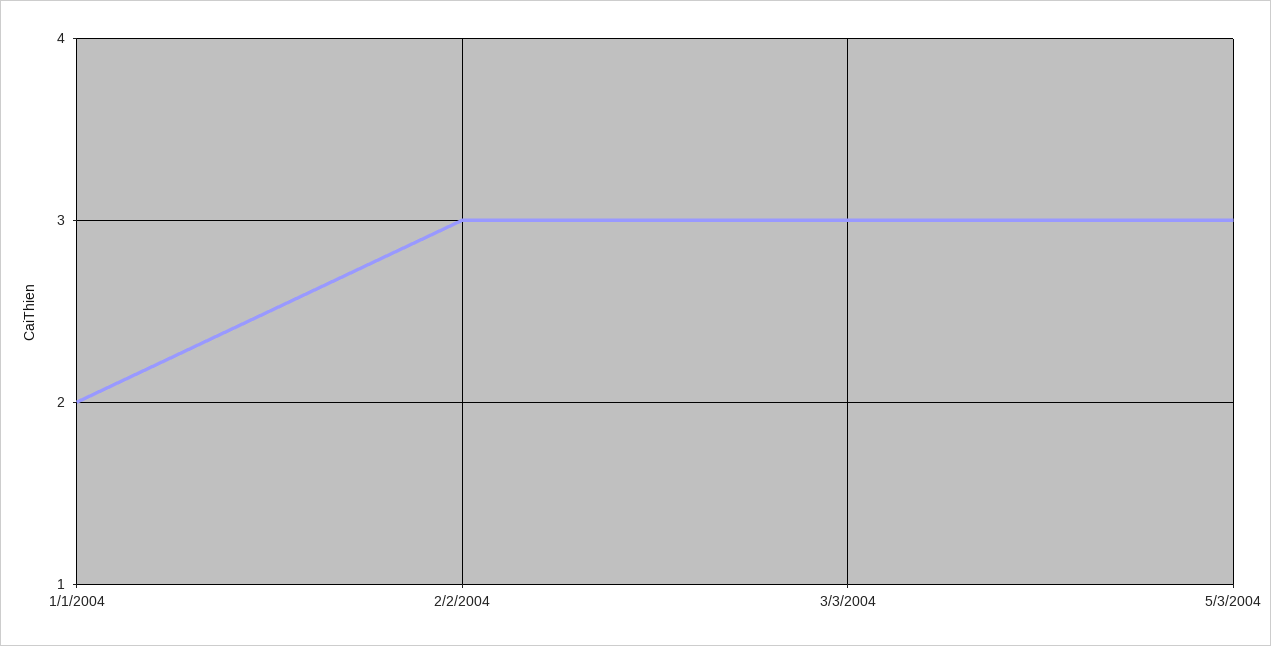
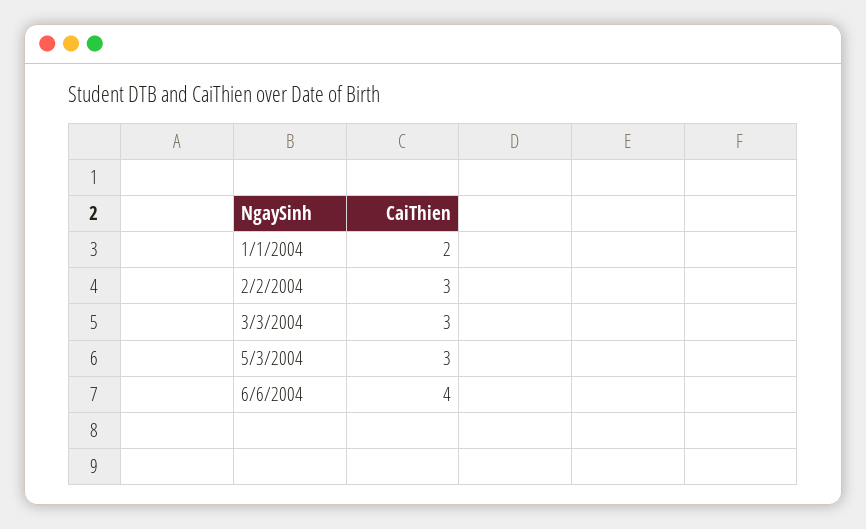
6/6/2004: none -> 4

